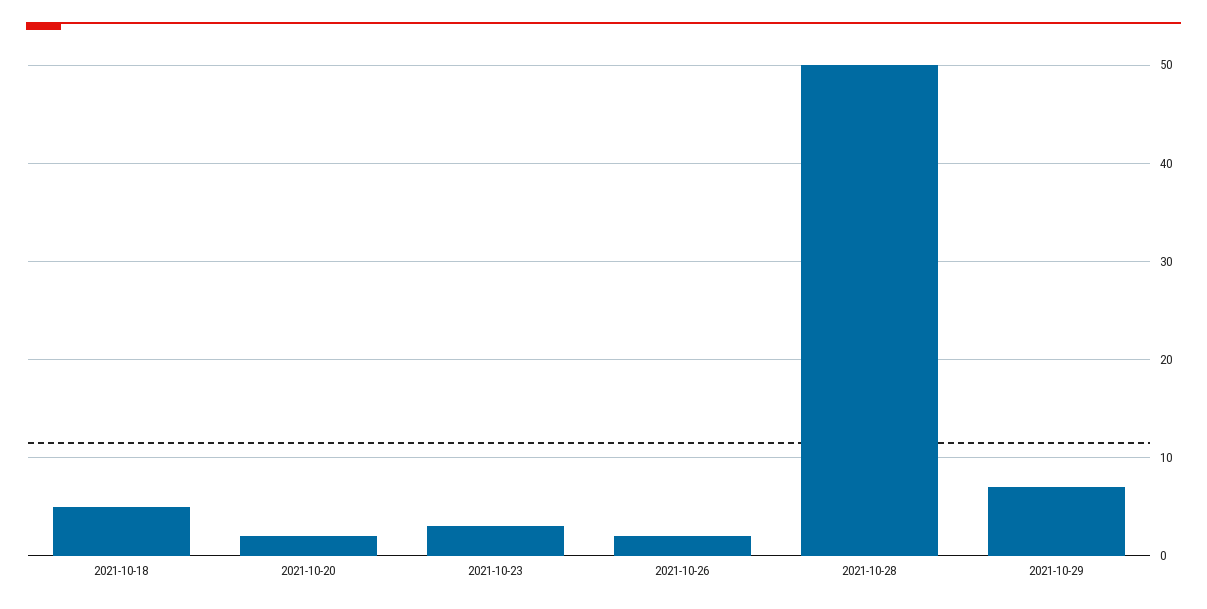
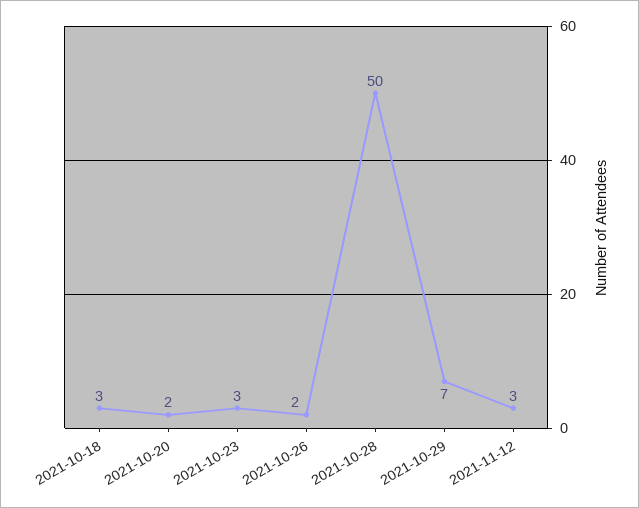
2021-10-18: 5 -> 3
2021-11-12: none -> 3

